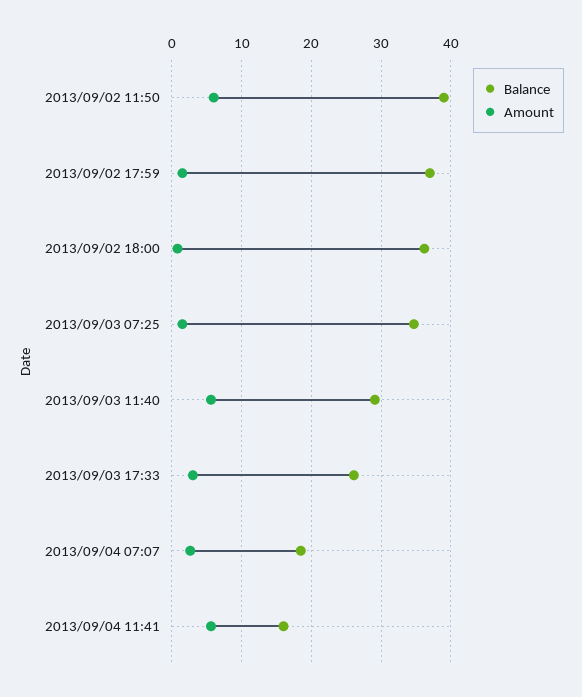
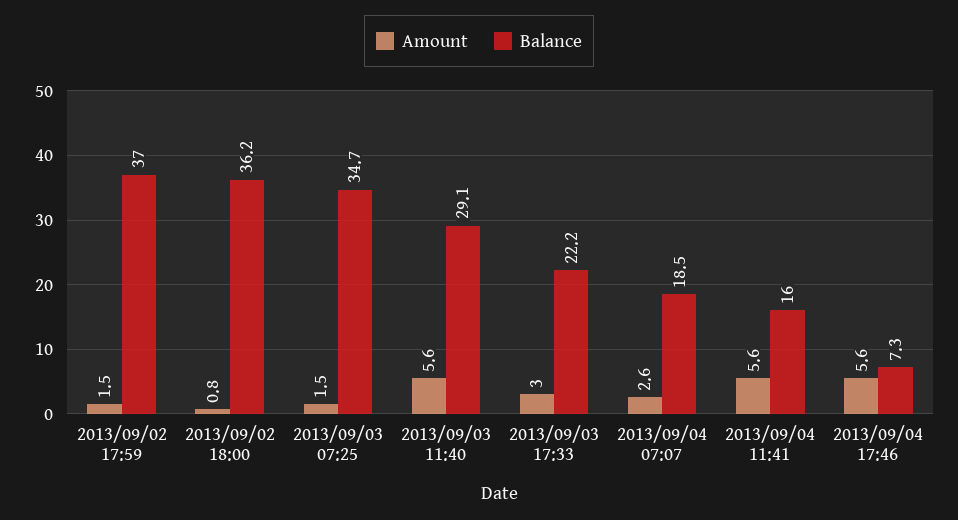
Balance, 2013/09/02 11:50: 39 -> none
Amount, 2013/09/02 11:50: 6 -> none
Balance, 2013/09/03 17:33: 26 -> 22.2
Amount, 2013/09/04 17:46: none -> 5.6
Balance, 2013/09/04 17:46: none -> 7.3

